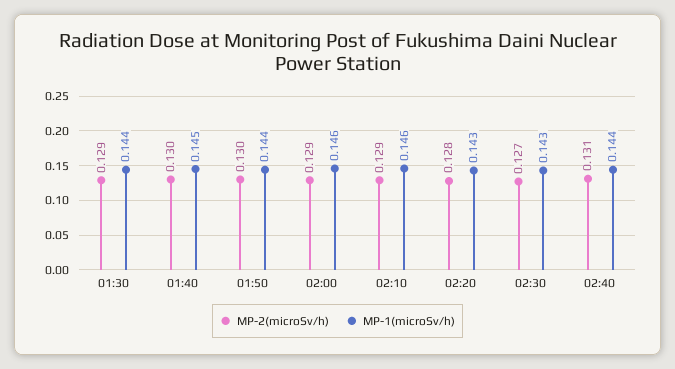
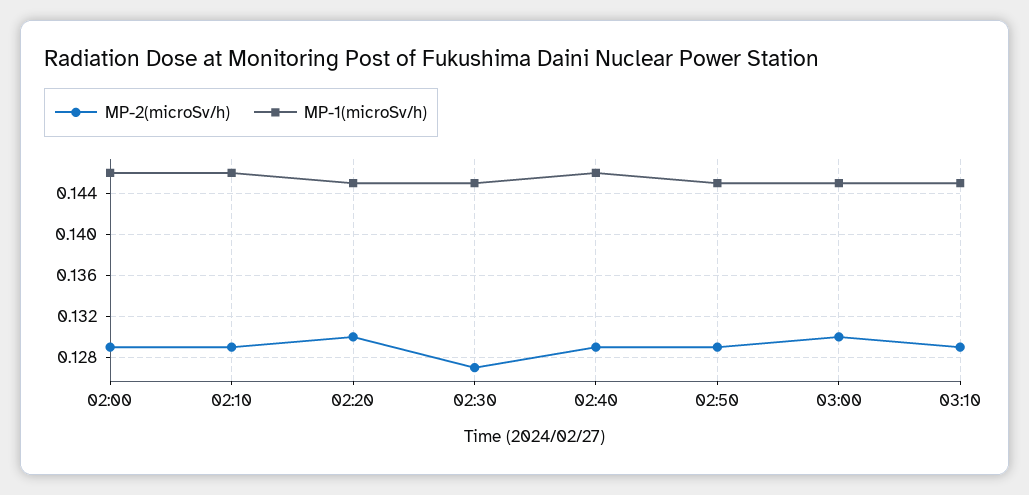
MP-2(microSv/h), 01:30: 0.129 -> none
MP-1(microSv/h), 01:30: 0.144 -> none
MP-2(microSv/h), 01:40: 0.13 -> none
MP-1(microSv/h), 01:40: 0.145 -> none
MP-2(microSv/h), 01:50: 0.13 -> none
MP-1(microSv/h), 01:50: 0.144 -> none
MP-2(microSv/h), 02:20: 0.128 -> 0.13
MP-1(microSv/h), 02:20: 0.143 -> 0.145
MP-1(microSv/h), 02:30: 0.143 -> 0.145
MP-2(microSv/h), 02:40: 0.131 -> 0.129
MP-1(microSv/h), 02:40: 0.144 -> 0.146
MP-2(microSv/h), 02:50: none -> 0.129
MP-1(microSv/h), 02:50: none -> 0.145
MP-2(microSv/h), 03:00: none -> 0.13
MP-1(microSv/h), 03:00: none -> 0.145
MP-2(microSv/h), 03:10: none -> 0.129
MP-1(microSv/h), 03:10: none -> 0.145

